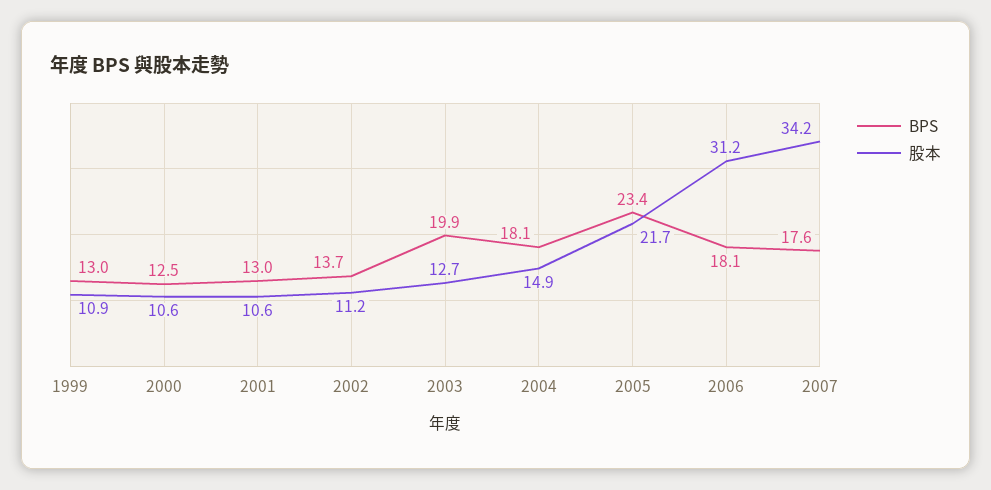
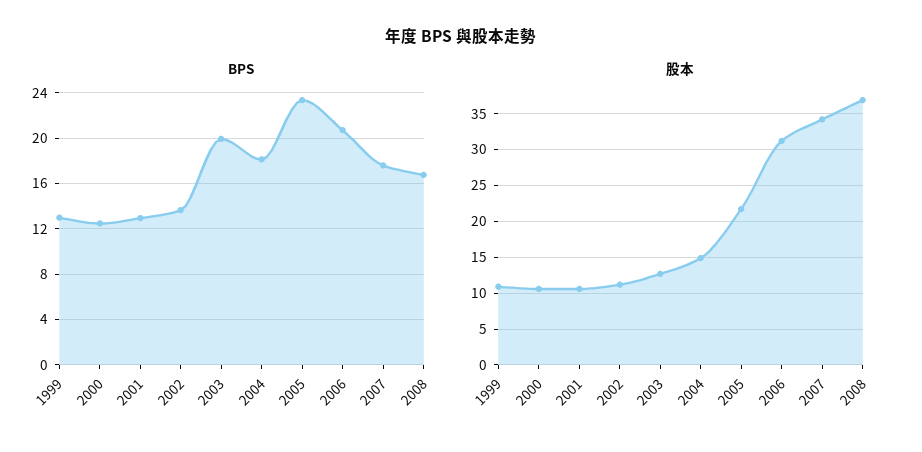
BPS, 2006: 18.1 -> 21
BPS, 2008: none -> 17
股本, 2008: none -> 37

